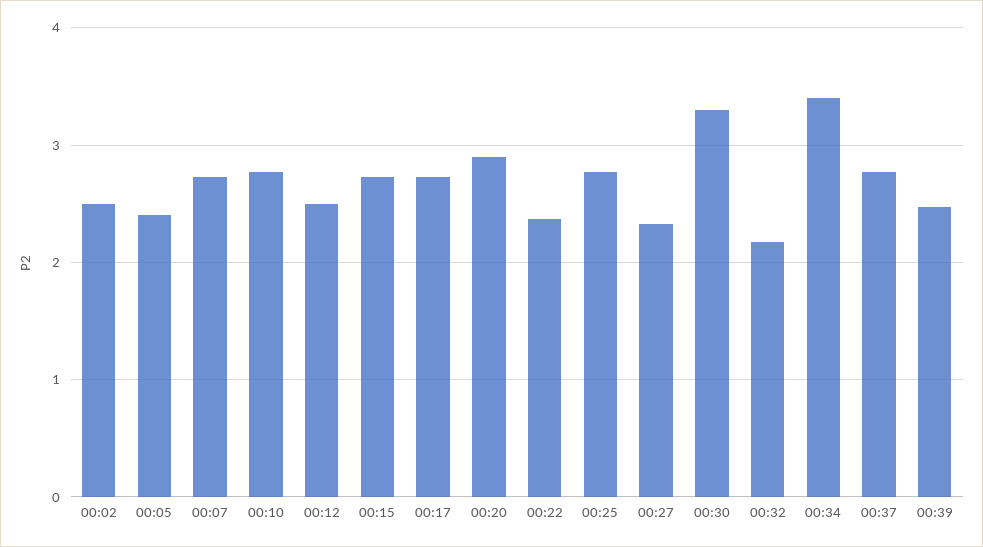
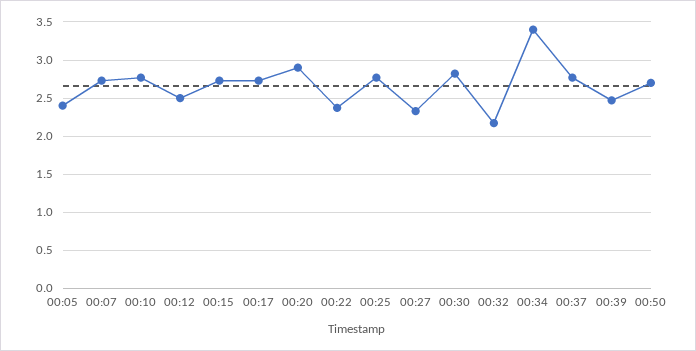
00:02: 2.5 -> none
00:30: 3.3 -> 2.8
00:50: none -> 2.7

